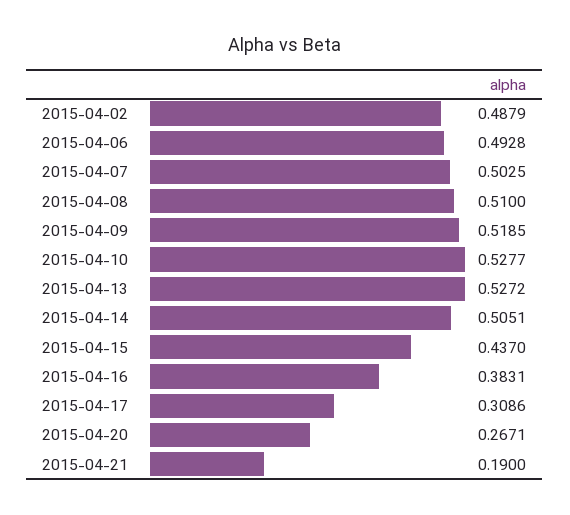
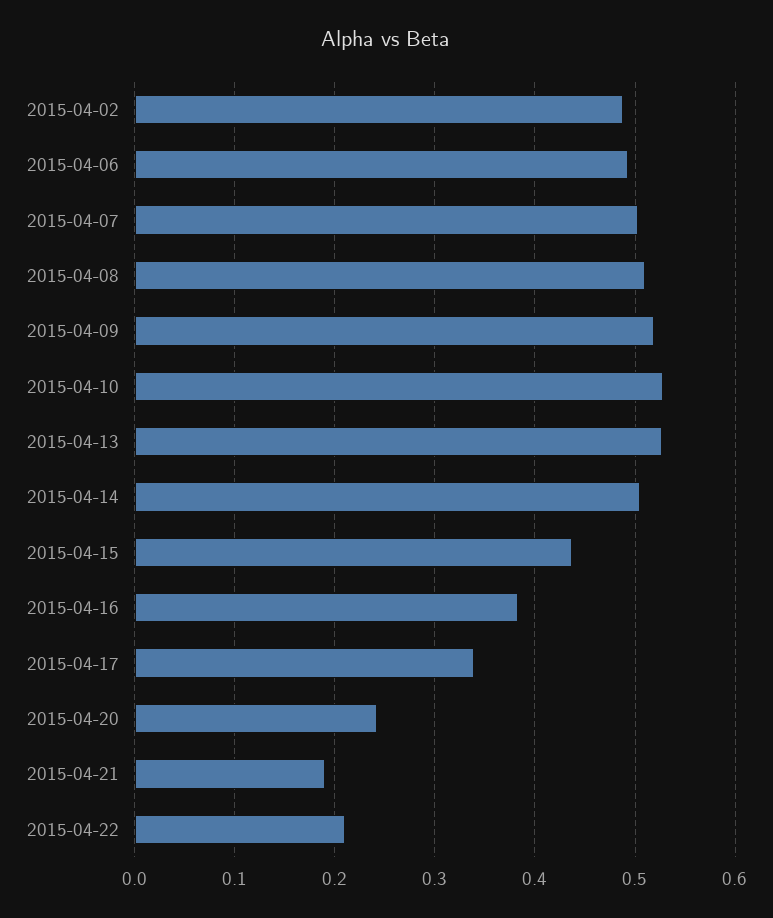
2015-04-17: 0.3086 -> 0.34
2015-04-20: 0.2671 -> 0.24
2015-04-22: none -> 0.21

